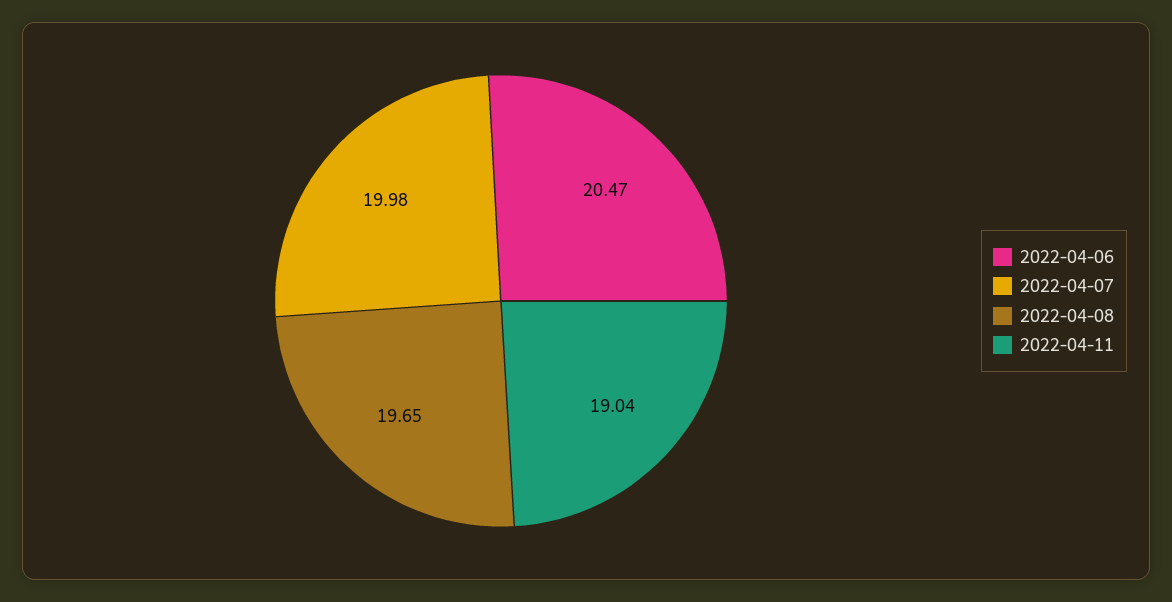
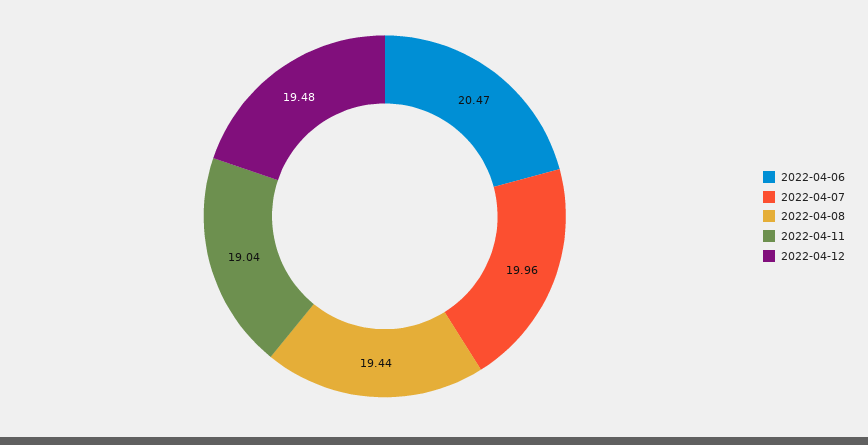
2022-04-07: 19.98 -> 19.96
2022-04-08: 19.65 -> 19.44
2022-04-12: none -> 19.48

